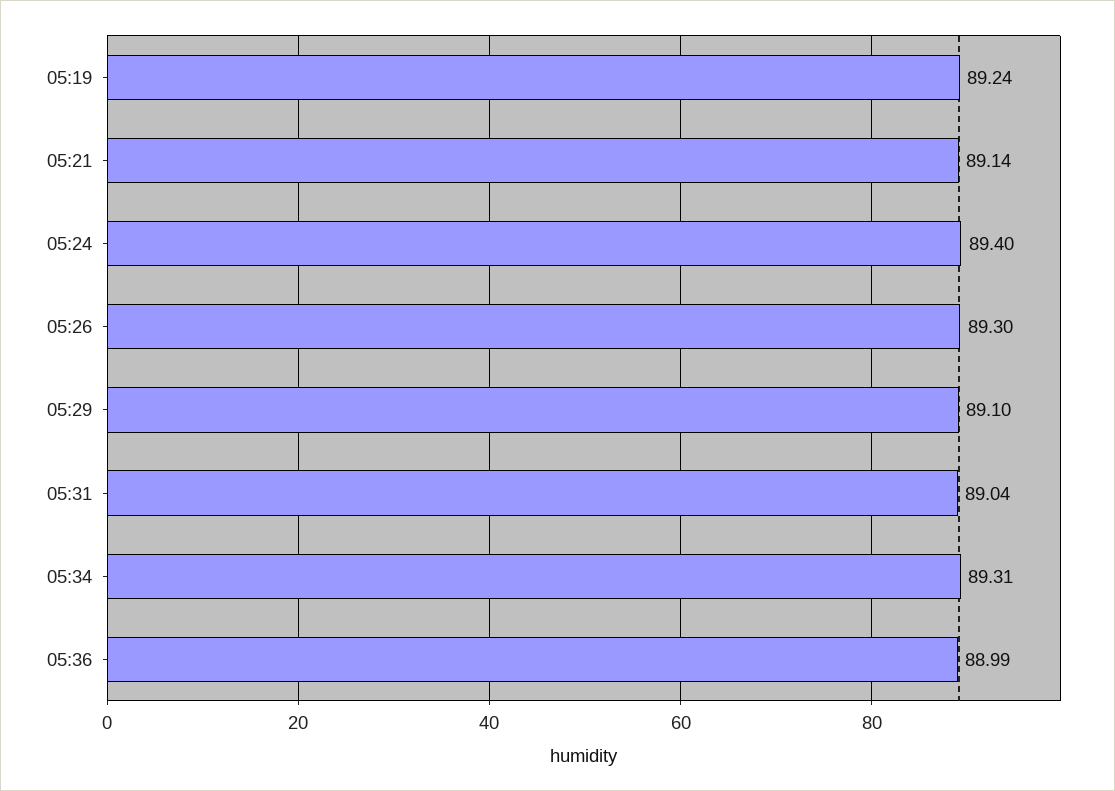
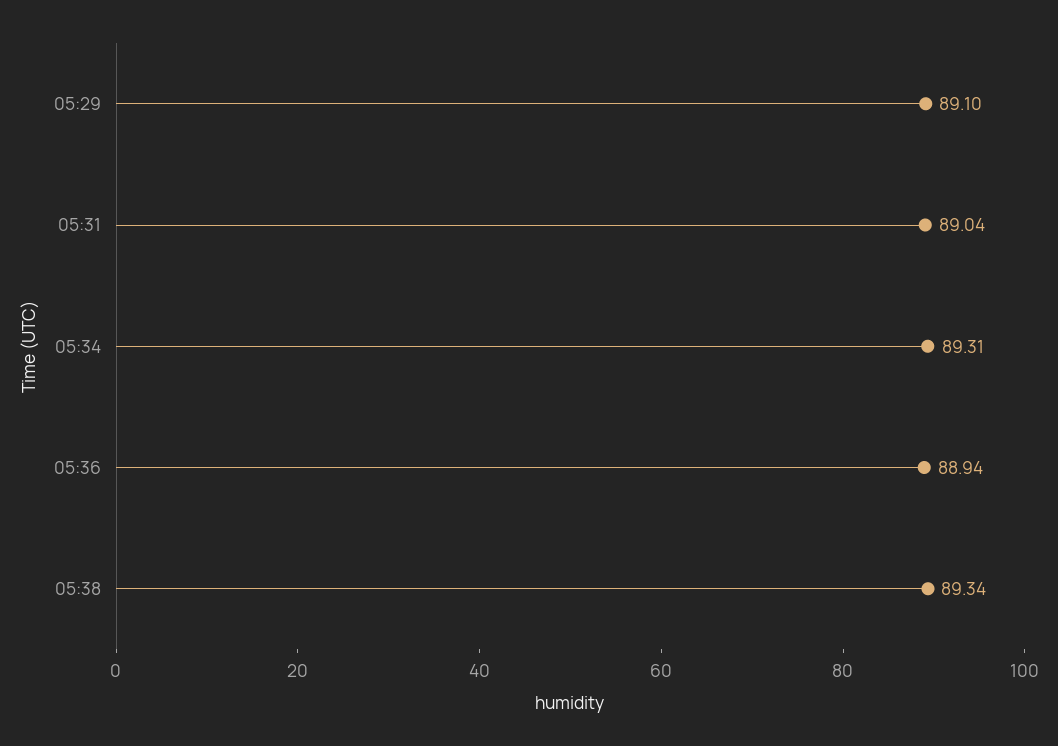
05:19: 89.24 -> none
05:21: 89.14 -> none
05:24: 89.4 -> none
05:26: 89.3 -> none
05:36: 88.99 -> 88.94
05:38: none -> 89.34

